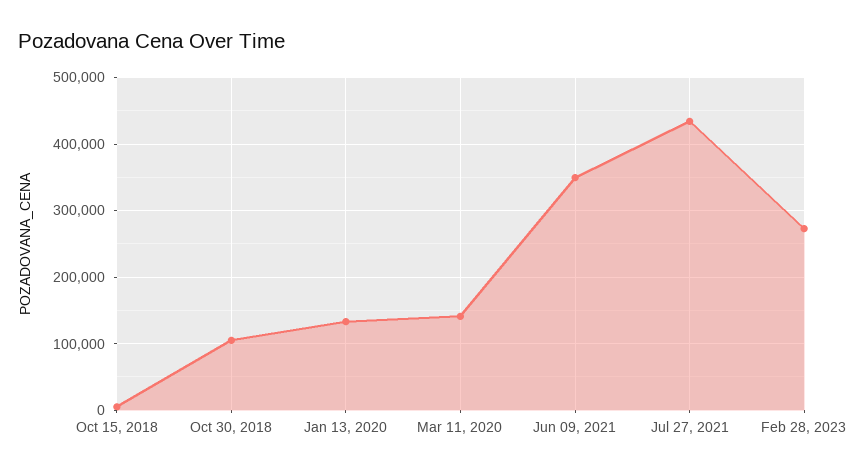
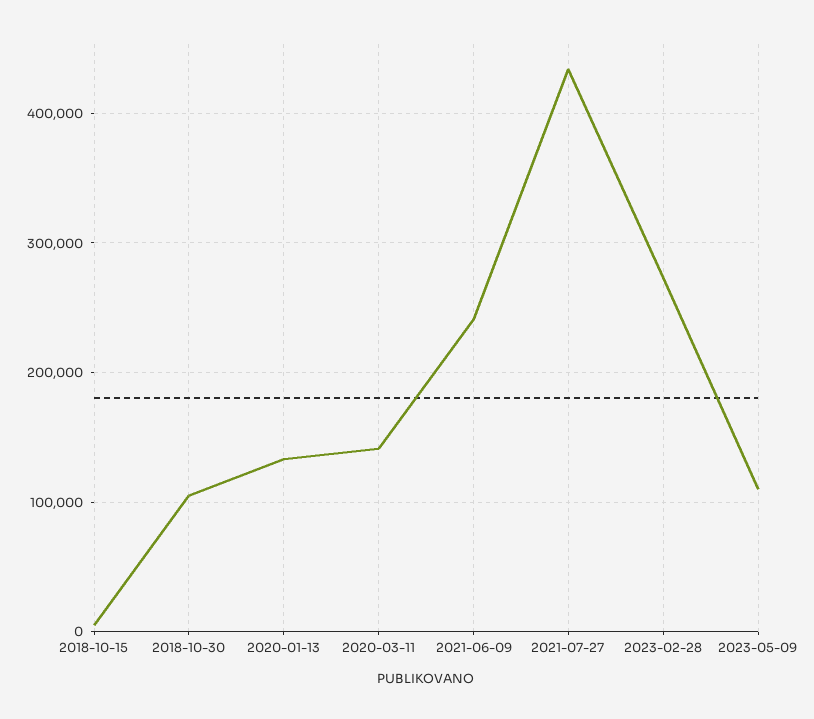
Jun 09, 2021: 350000 -> 240000
2023-05-09: none -> 110000

